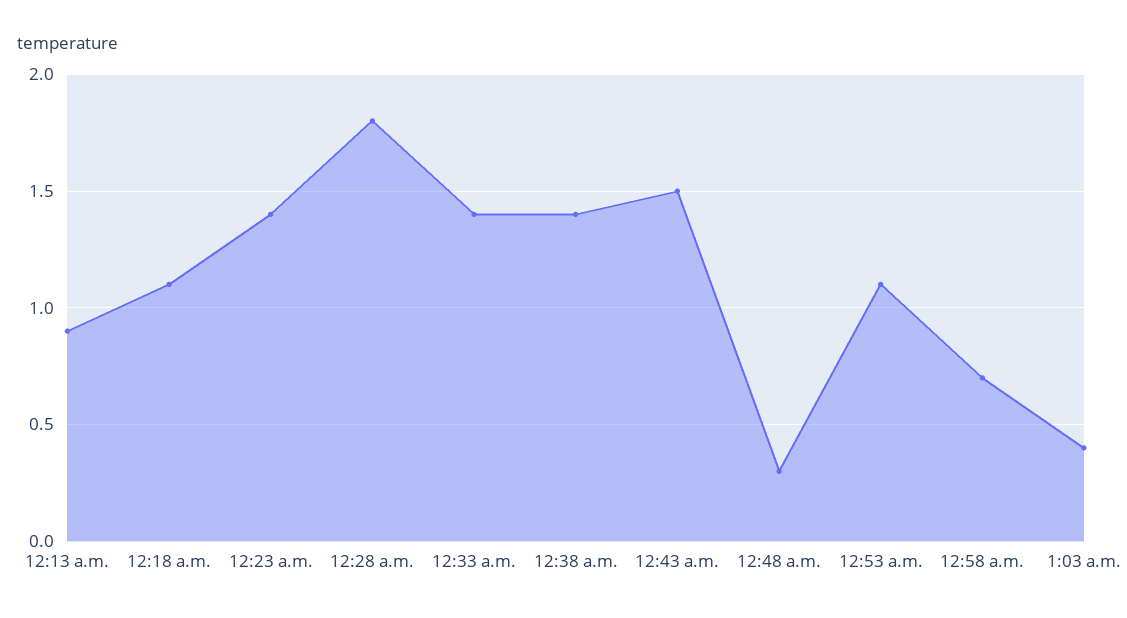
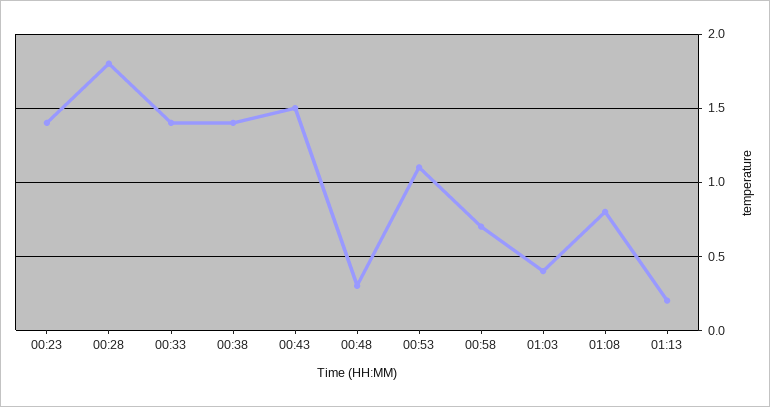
12:13 a.m.: 0.9 -> none
12:18 a.m.: 1.1 -> none
01:08: none -> 0.8
01:13: none -> 0.2

